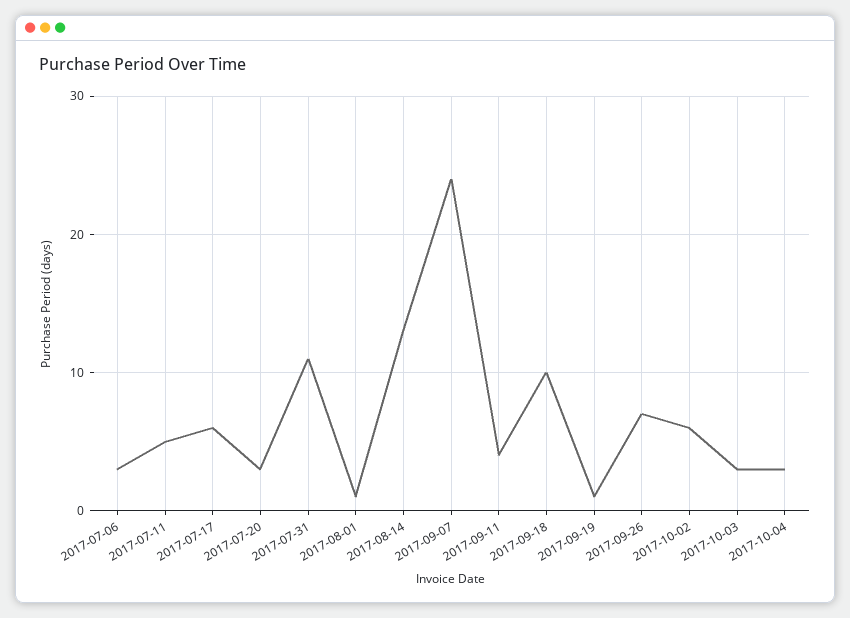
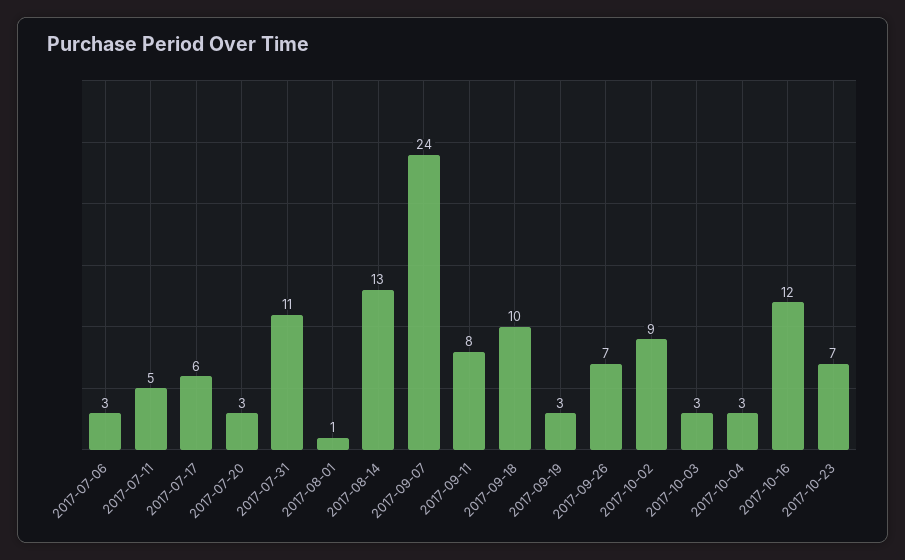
2017-09-11: 4 -> 8
2017-09-19: 1 -> 3
2017-10-02: 6 -> 9
2017-10-16: none -> 12
2017-10-23: none -> 7

